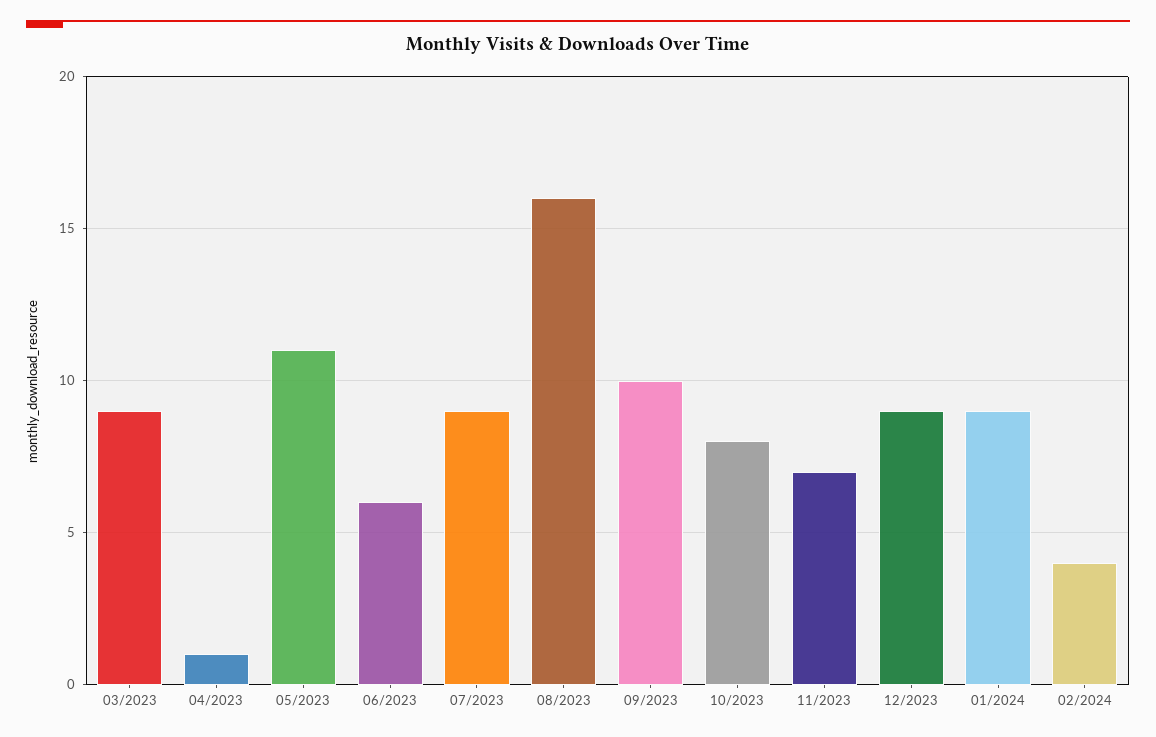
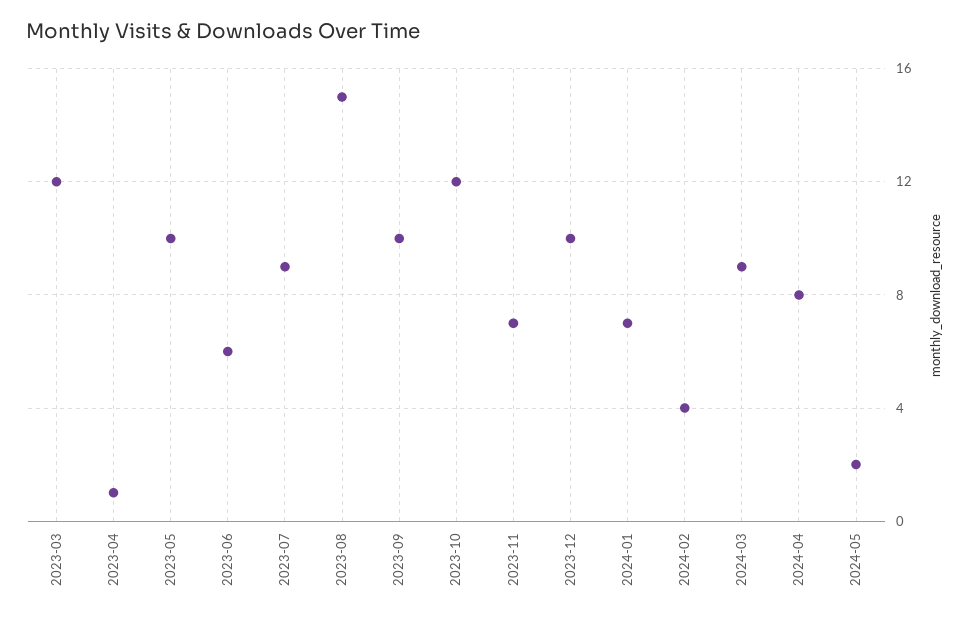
03/2023: 9 -> 12
05/2023: 11 -> 10
08/2023: 16 -> 15
10/2023: 8 -> 12
12/2023: 9 -> 10
01/2024: 9 -> 7
2024-03: none -> 9
2024-04: none -> 8
2024-05: none -> 2

